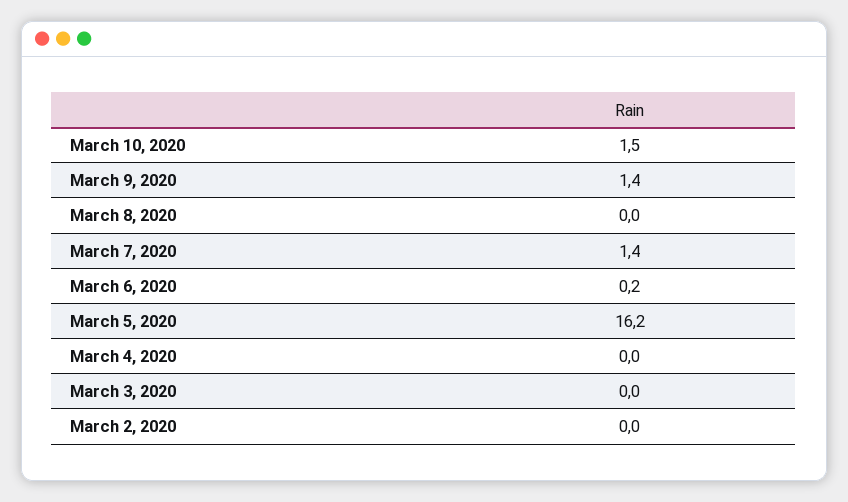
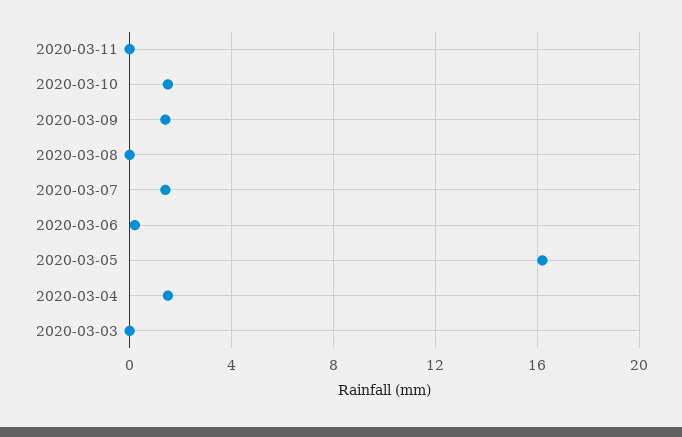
March 4, 2020: 0 -> 1.5
March 2, 2020: 0 -> none
2020-03-11: none -> 0

